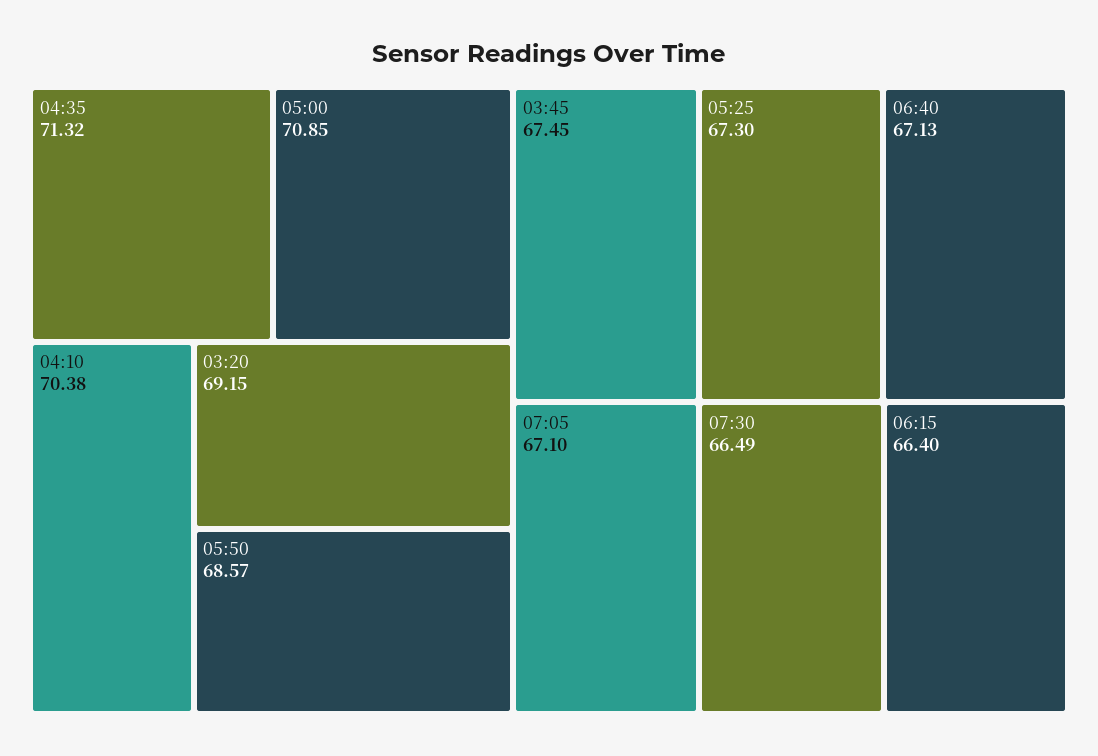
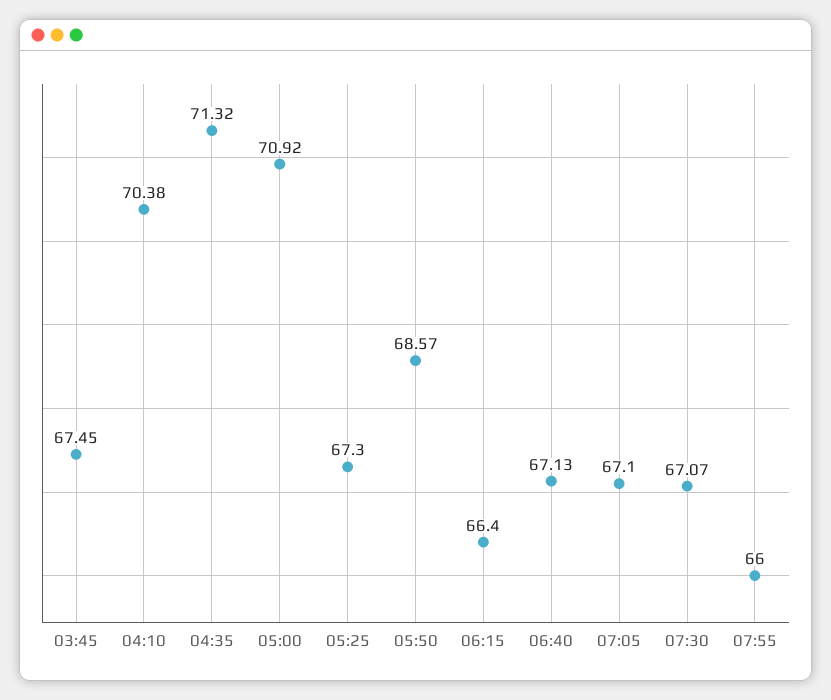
05:00: 70.85 -> 70.92
03:20: 69.15 -> none
07:30: 66.49 -> 67.07
07:55: none -> 66

